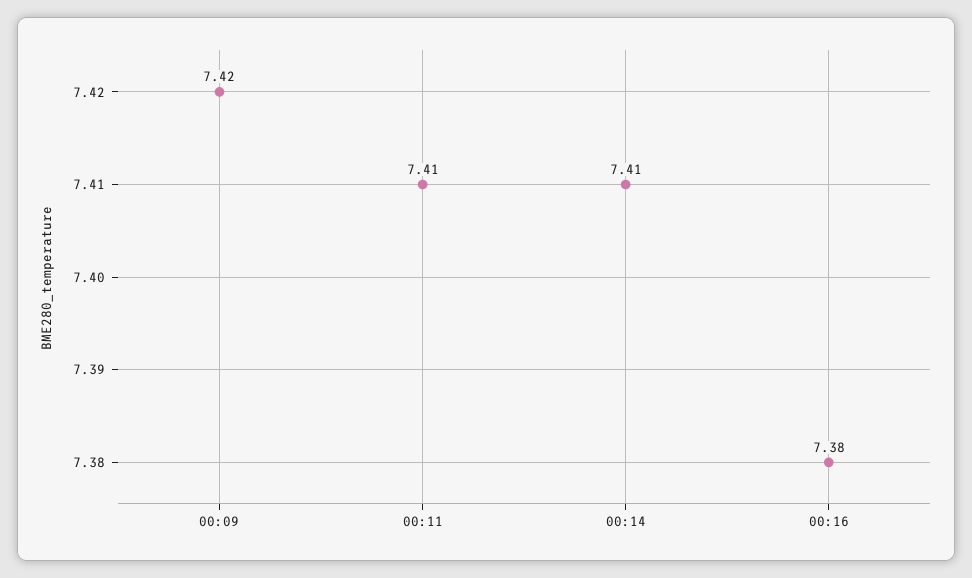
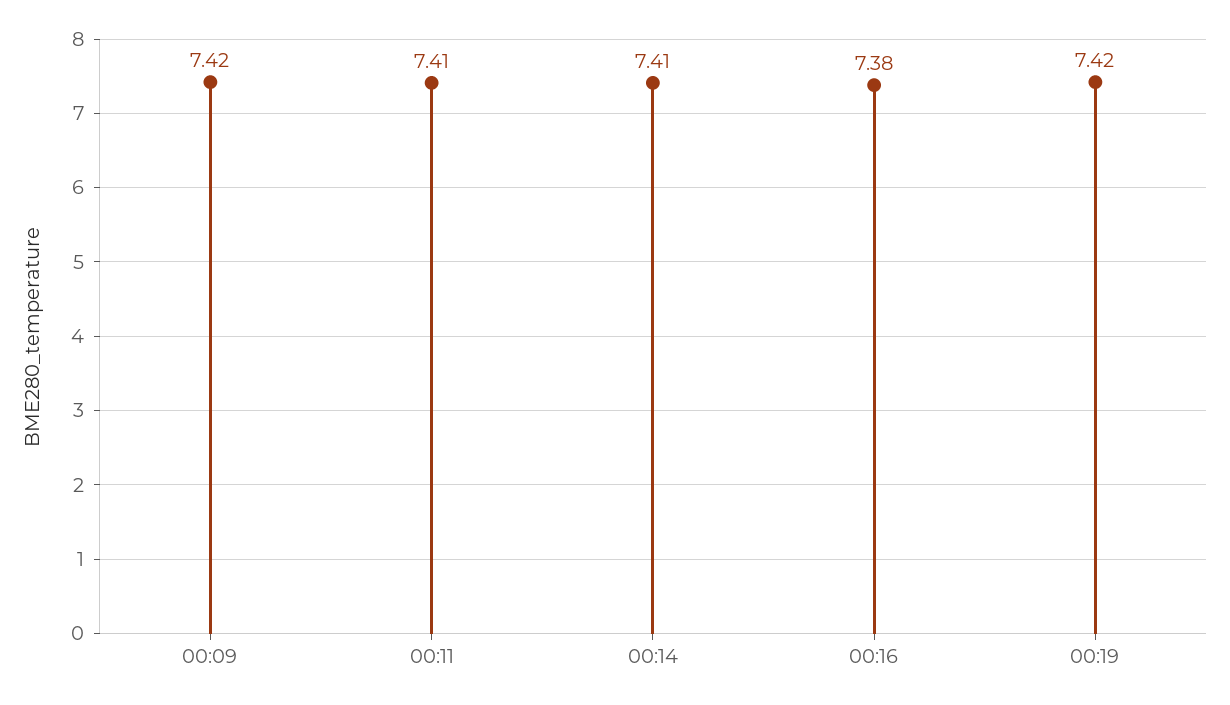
00:19: none -> 7.42

